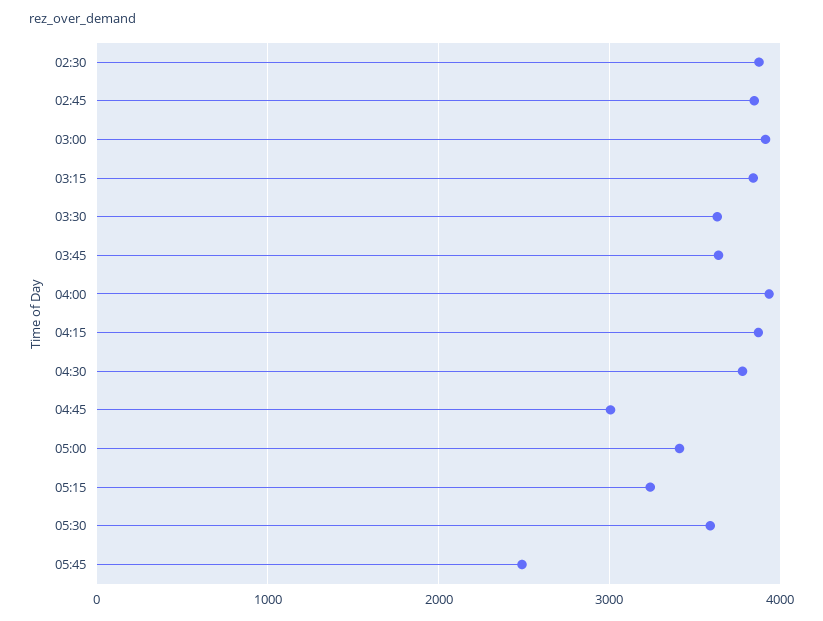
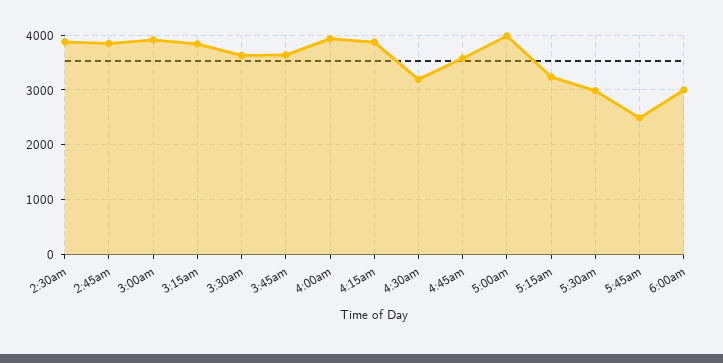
04:30: 3800 -> 3200
04:45: 3000 -> 3600
05:00: 3400 -> 4000
05:30: 3600 -> 3000
6:00am: none -> 3000

